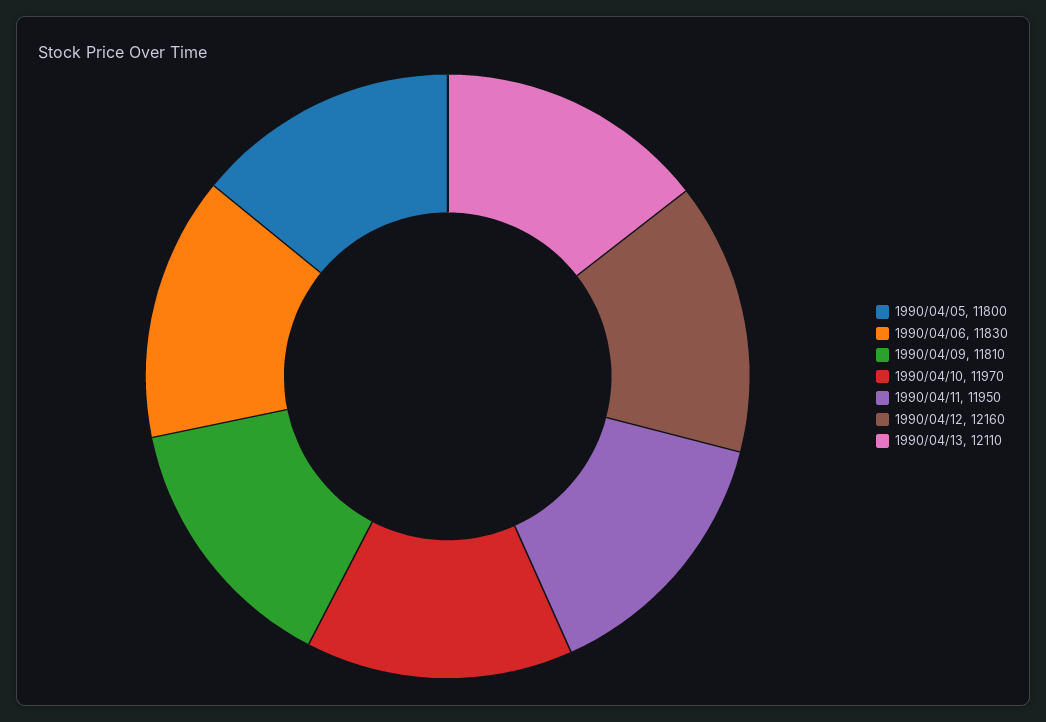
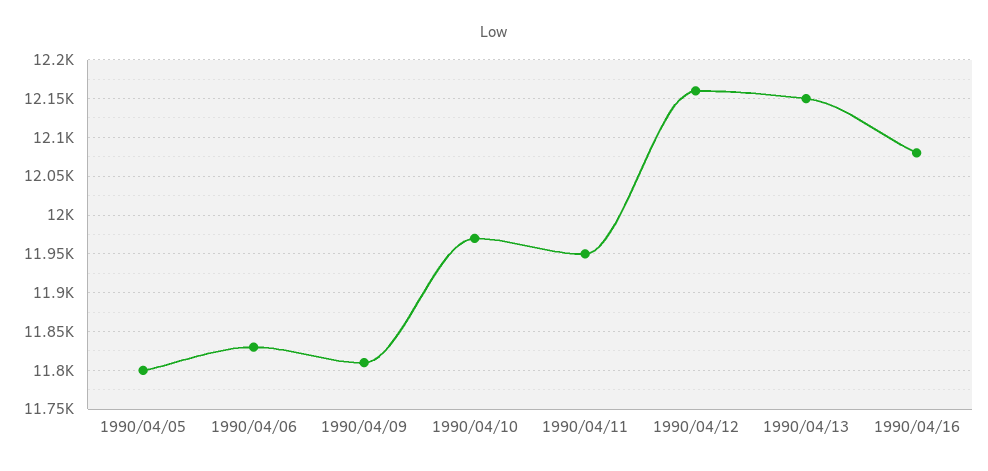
1990/04/13: 12110 -> 12150
1990/04/16: none -> 12080

